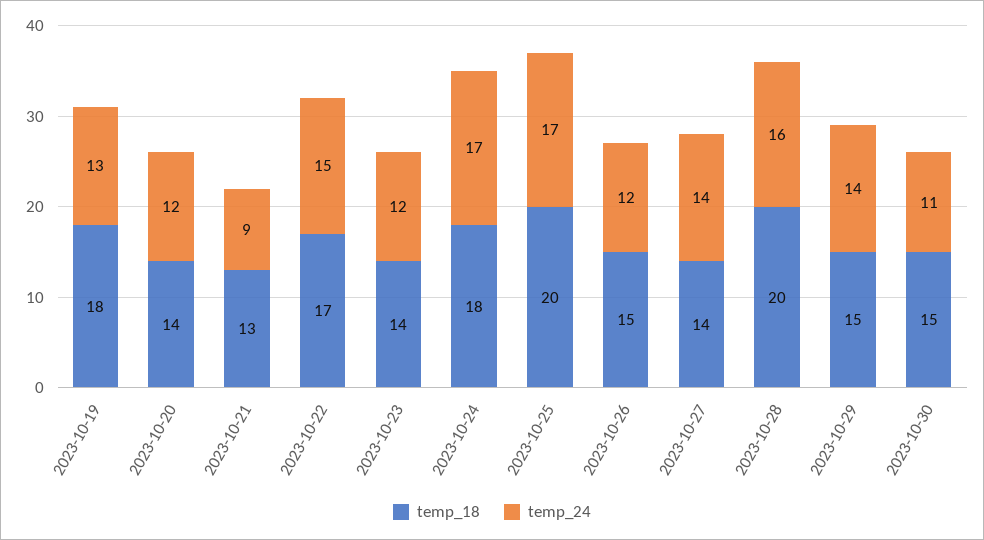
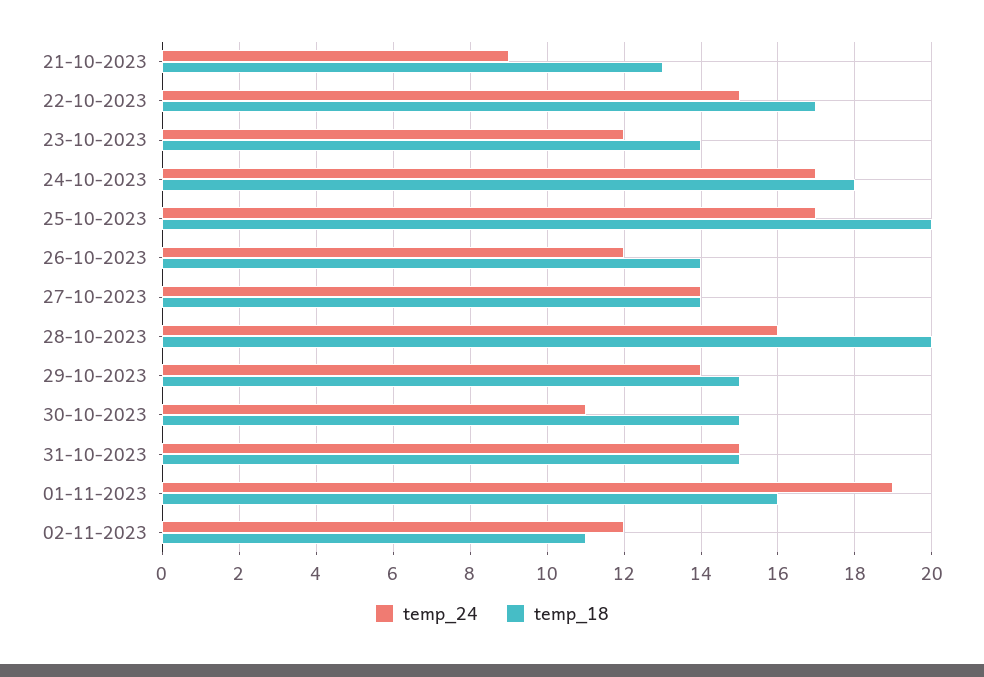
temp_18, 2023-10-19: 18 -> none
temp_24, 2023-10-19: 13 -> none
temp_18, 2023-10-20: 14 -> none
temp_24, 2023-10-20: 12 -> none
temp_18, 2023-10-26: 15 -> 14
temp_24, 31-10-2023: none -> 15
temp_18, 31-10-2023: none -> 15
temp_24, 01-11-2023: none -> 19
temp_18, 01-11-2023: none -> 16
temp_24, 02-11-2023: none -> 12
temp_18, 02-11-2023: none -> 11

